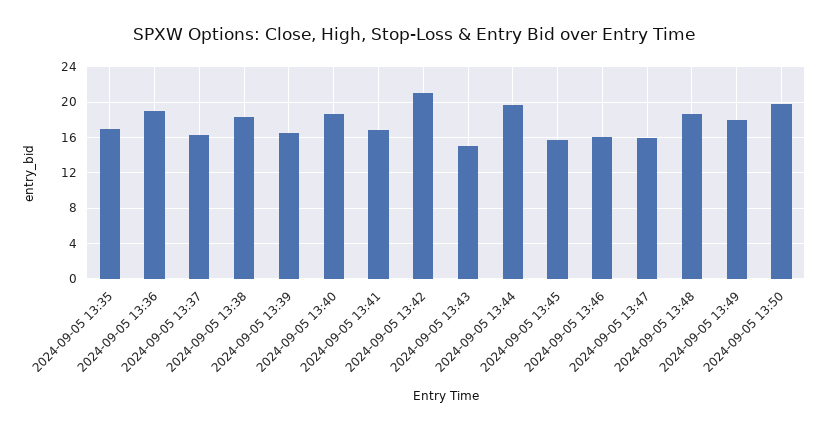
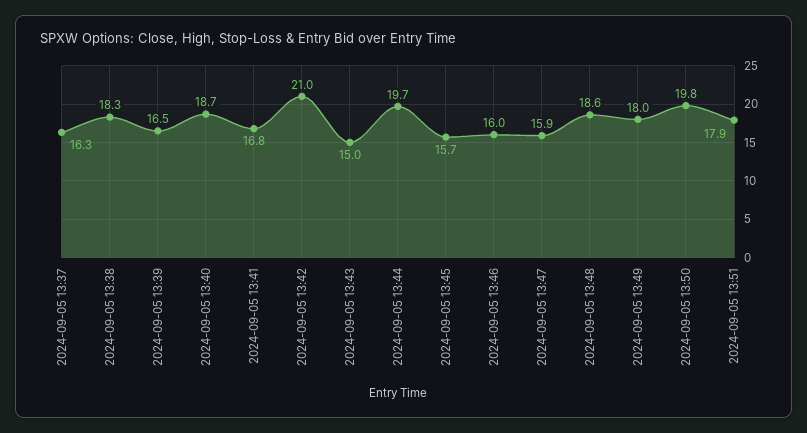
2024-09-05 13:35: 17 -> none
2024-09-05 13:36: 19 -> none
2024-09-05 13:51: none -> 17.9

